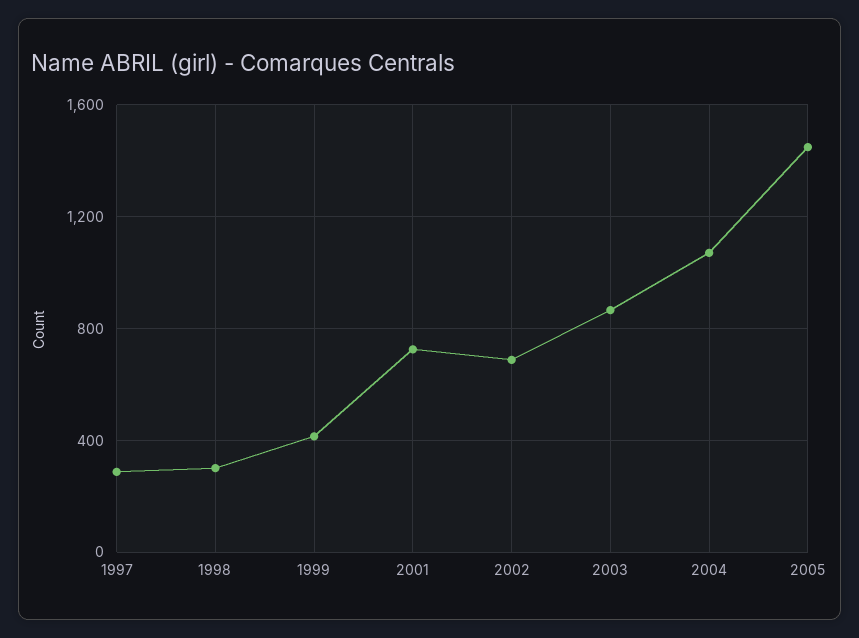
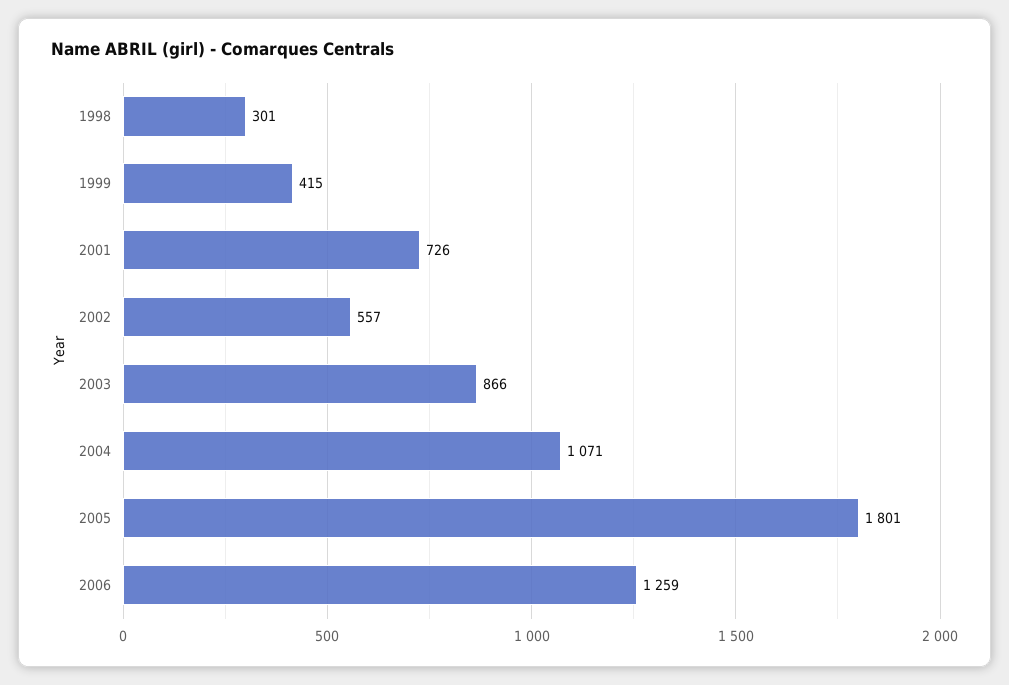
1997: 300 -> none
2002: 700 -> 557
2005: 1450 -> 1801
2006: none -> 1259

